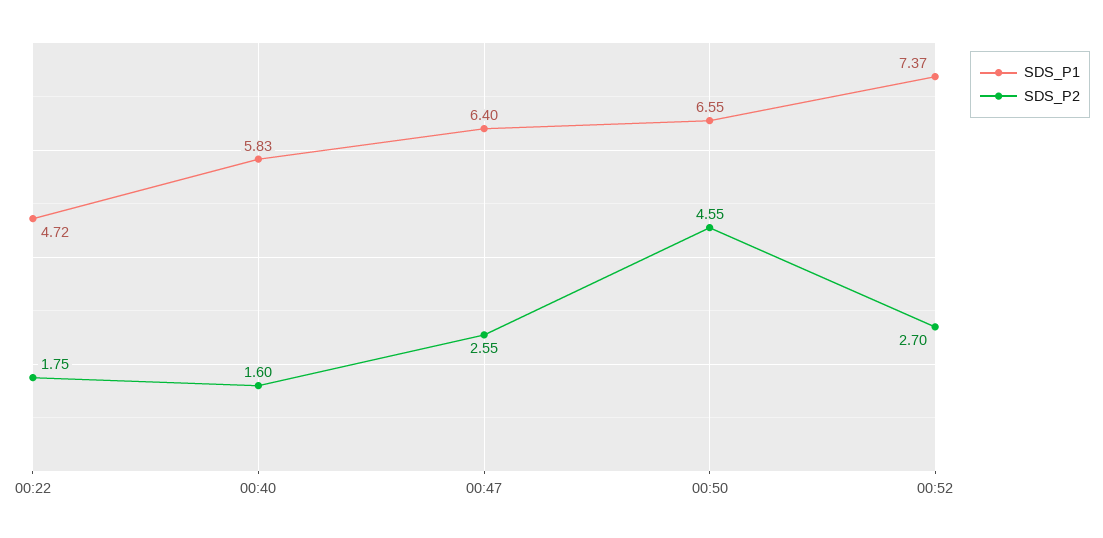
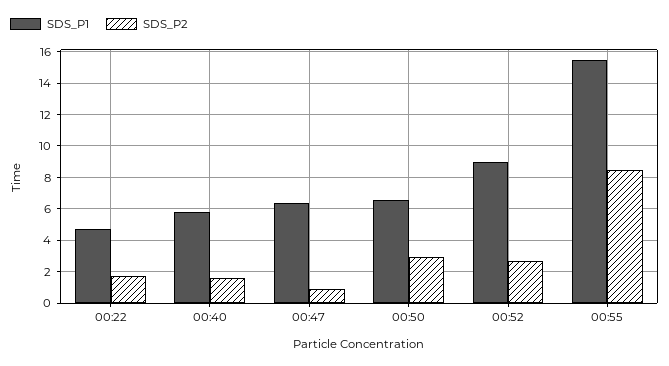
SDS_P2, 00:47: 2.55 -> 1
SDS_P2, 00:50: 4.55 -> 3
SDS_P1, 00:52: 7.37 -> 9
SDS_P1, 00:55: none -> 15.5
SDS_P2, 00:55: none -> 8.5

